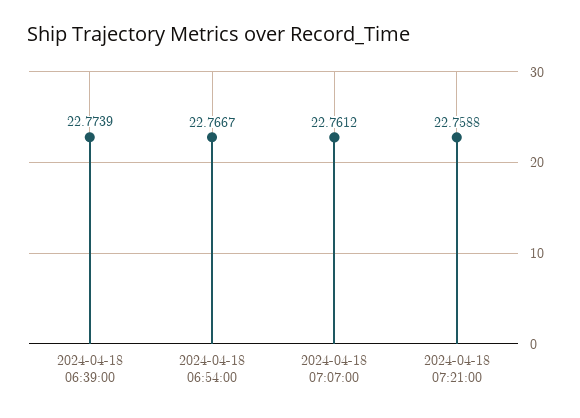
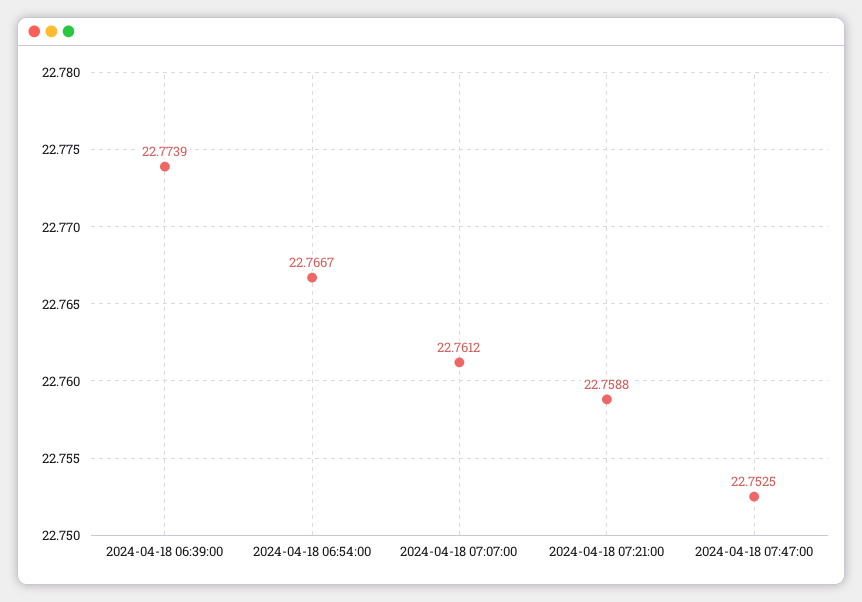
2024-04-18 07:47:00: none -> 22.7525

